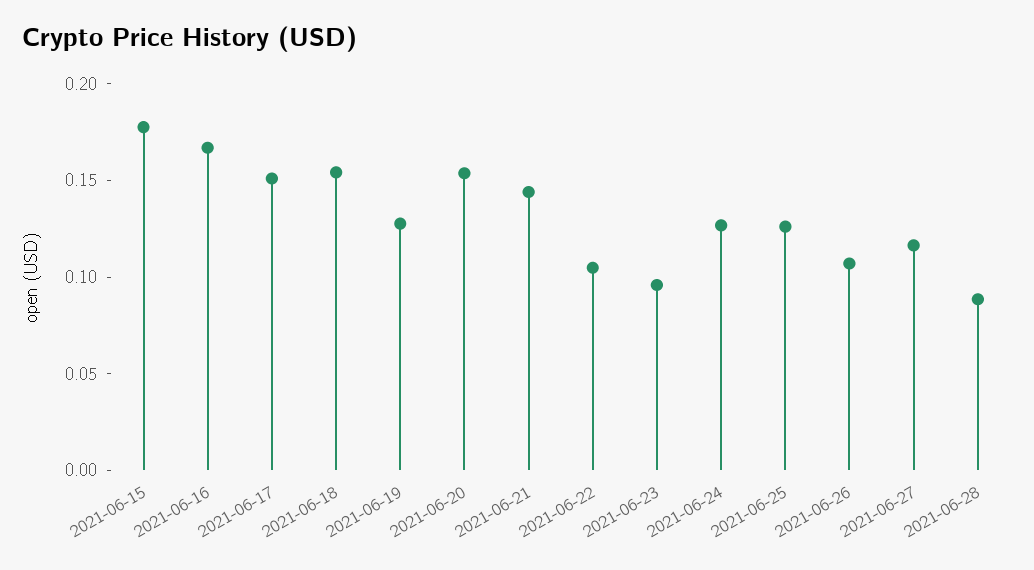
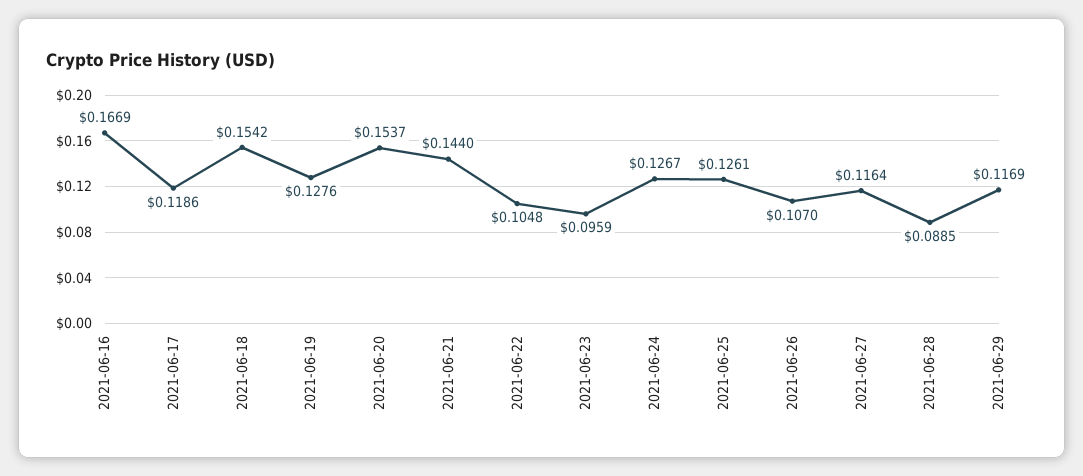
2021-06-15: 0.18 -> none
2021-06-17: 0.15 -> 0.1186
2021-06-29: none -> 0.1169

